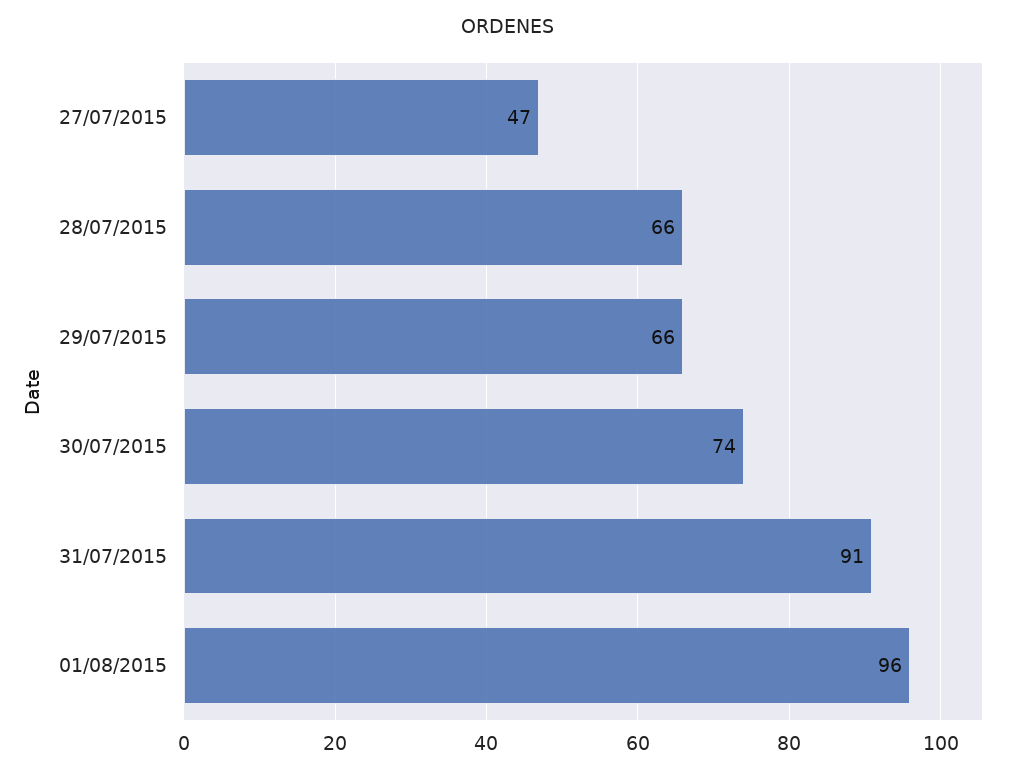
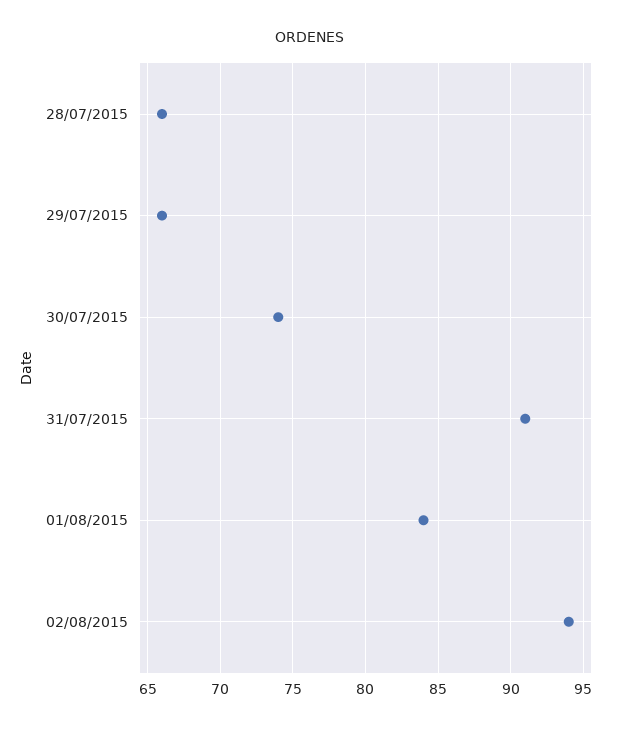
27/07/2015: 47 -> none
01/08/2015: 96 -> 84
02/08/2015: none -> 94

